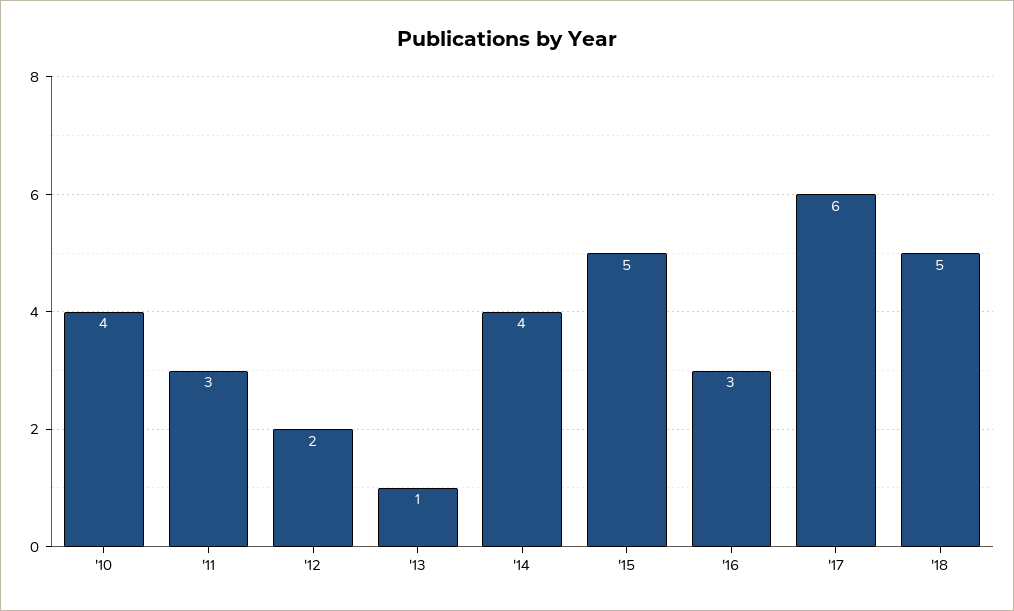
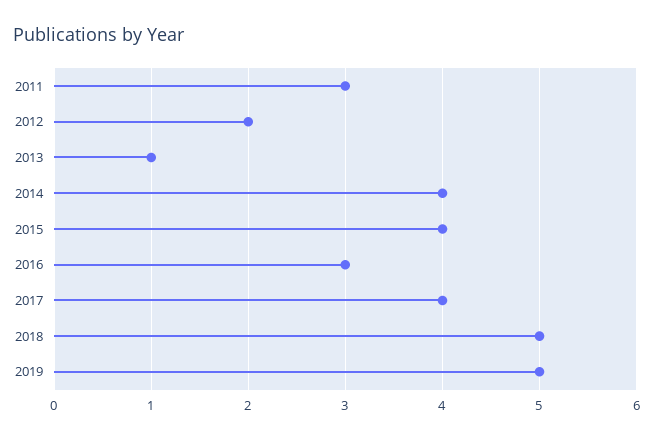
'10: 4 -> none
'15: 5 -> 4
'17: 6 -> 4
2019: none -> 5

